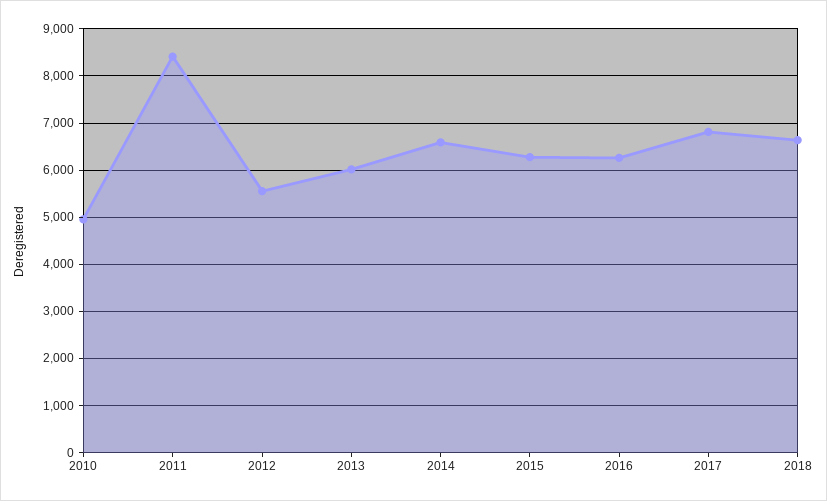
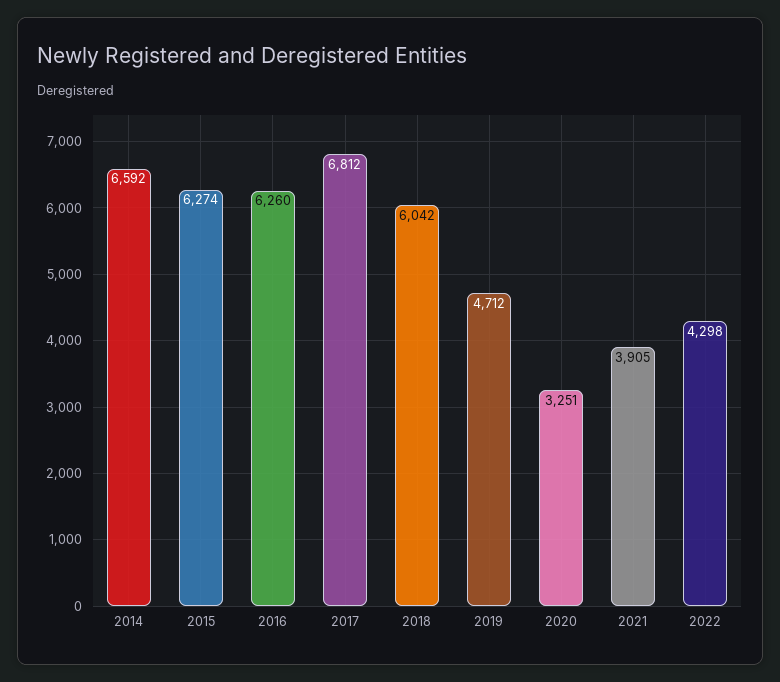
2010: 5000 -> none
2011: 8400 -> none
2012: 5600 -> none
2013: 6000 -> none
2018: 6600 -> 6042
2019: none -> 4712
2020: none -> 3251
2021: none -> 3905
2022: none -> 4298

